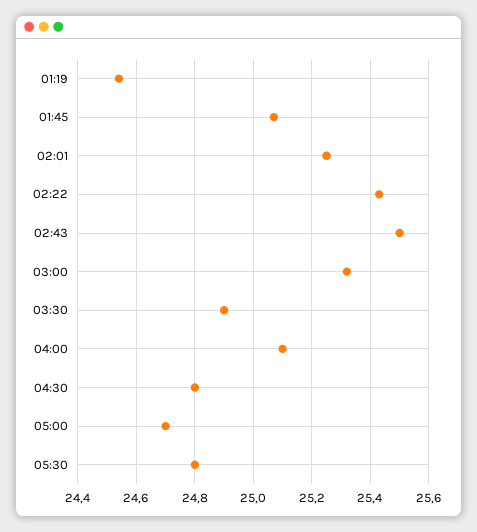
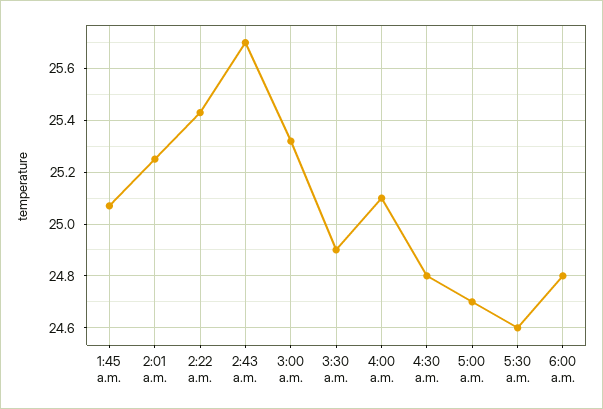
01:19: 24.55 -> none
02:43: 25.5 -> 25.7
05:30: 24.8 -> 24.6
6:00 a.m.: none -> 24.8

